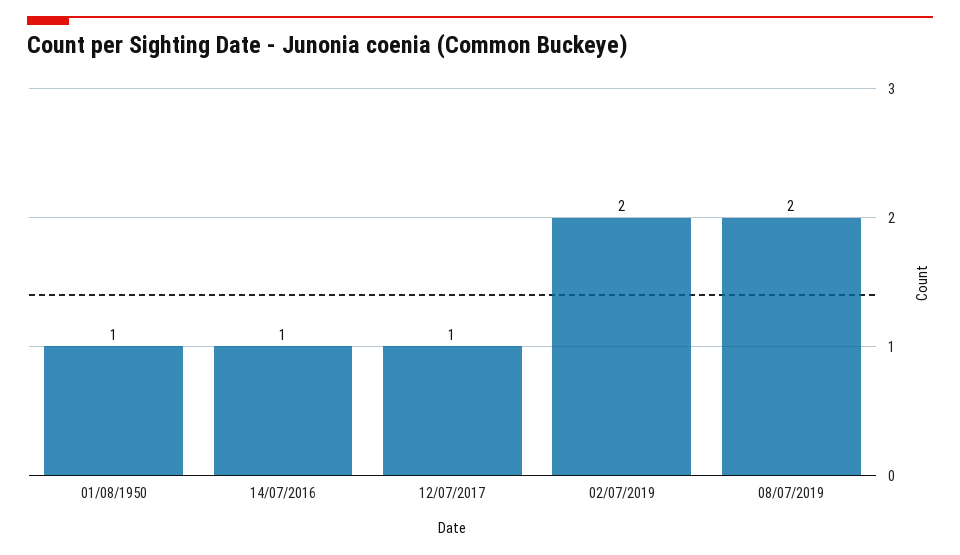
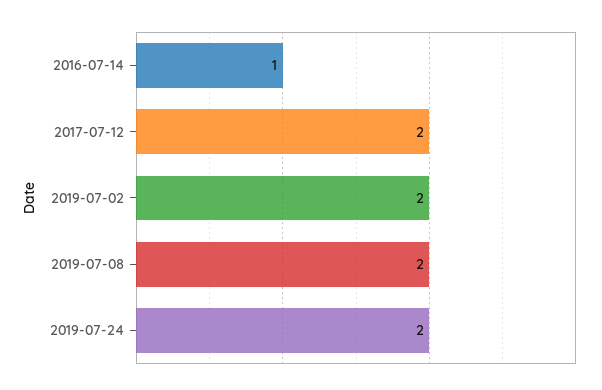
01/08/1950: 1 -> none
12/07/2017: 1 -> 2
2019-07-24: none -> 2

